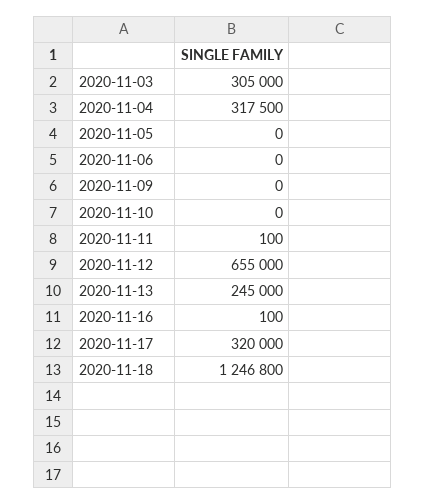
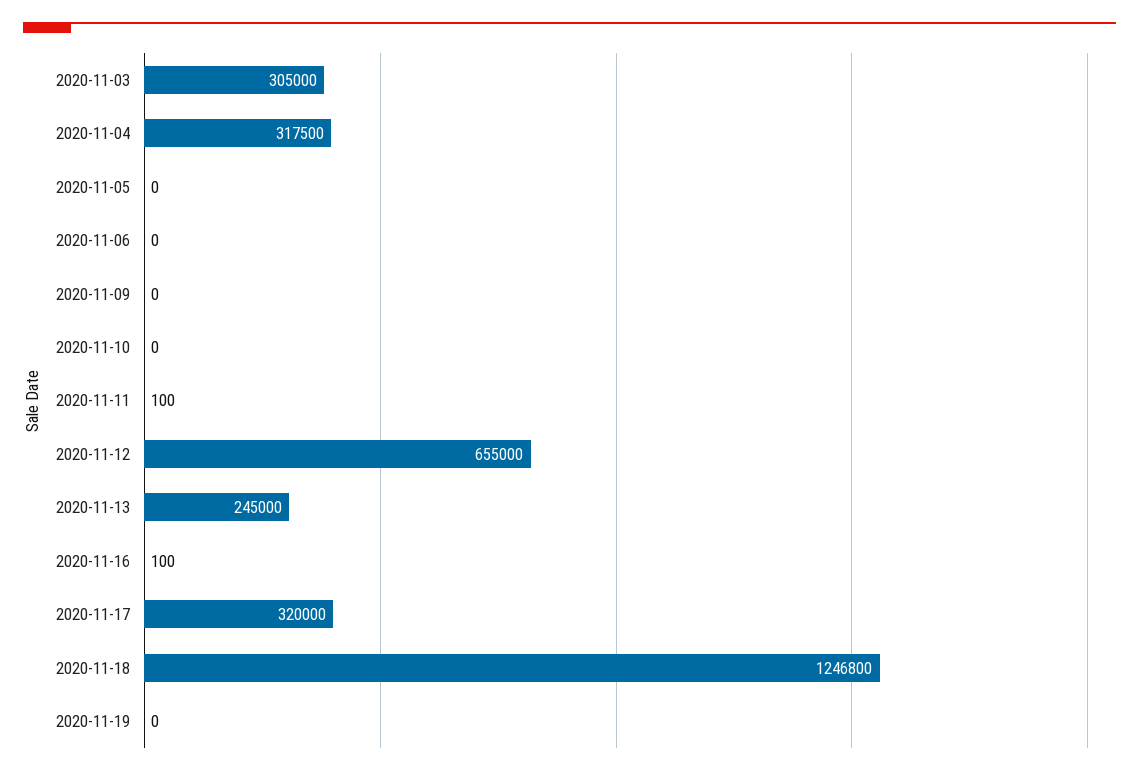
2020-11-19: none -> 0

